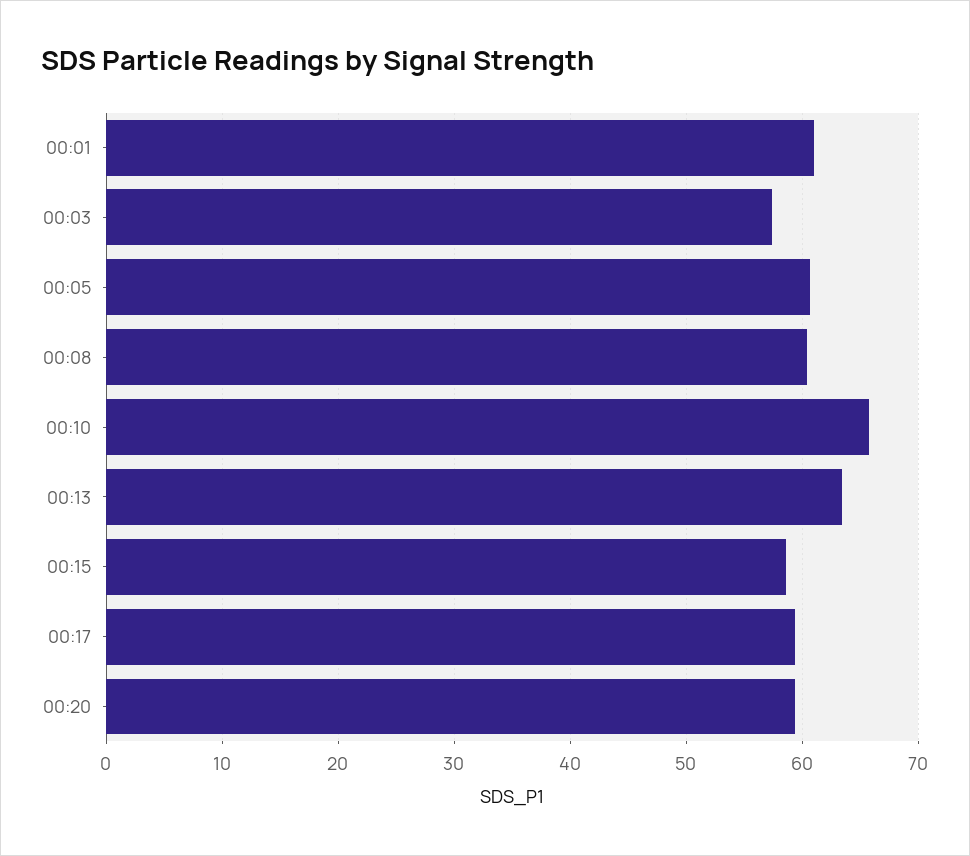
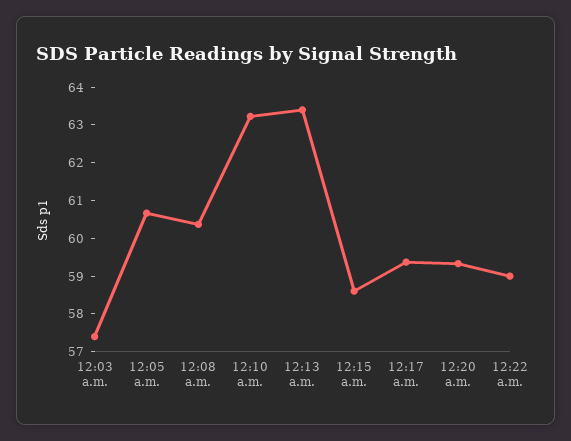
00:01: 61 -> none
00:10: 66 -> 63.25
12:22 a.m.: none -> 59

